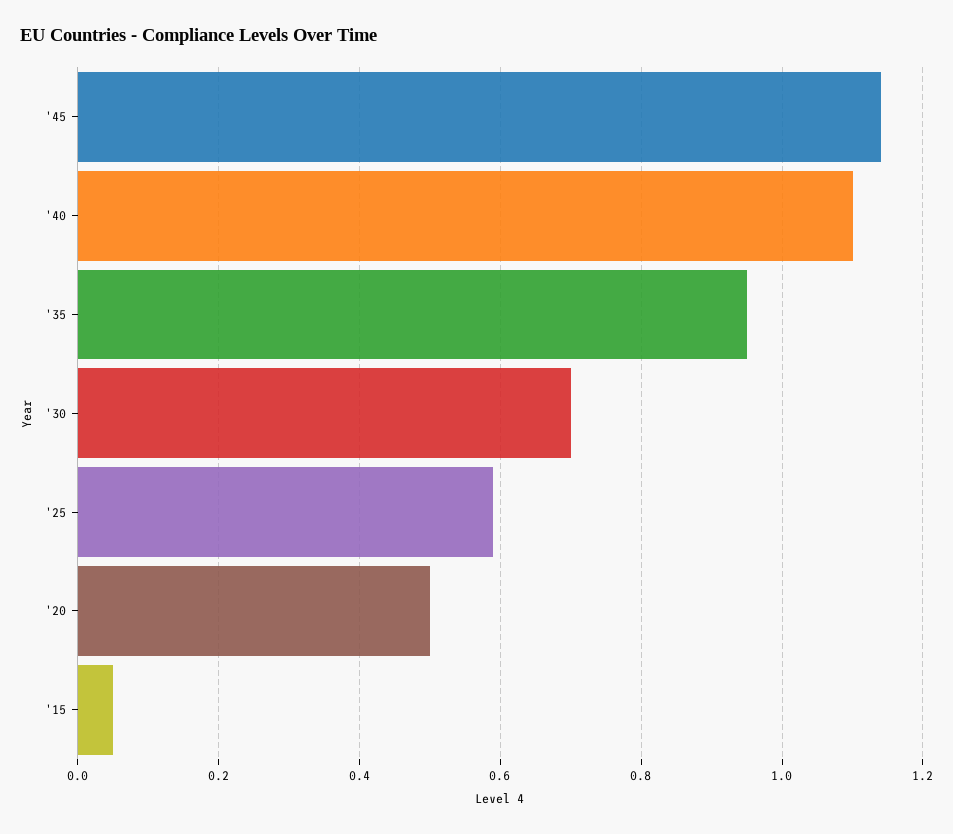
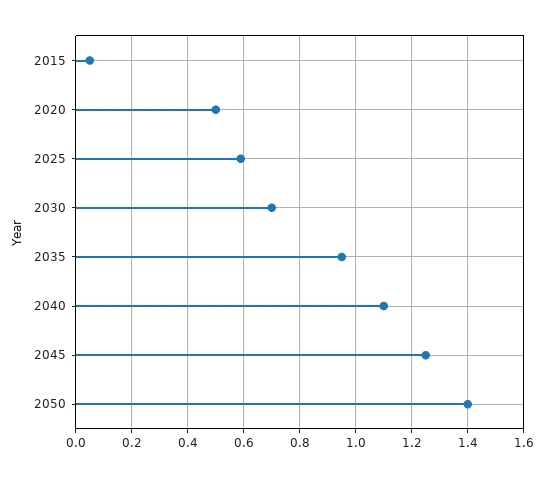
'45: 1.15 -> 1.25
2050: none -> 1.4

